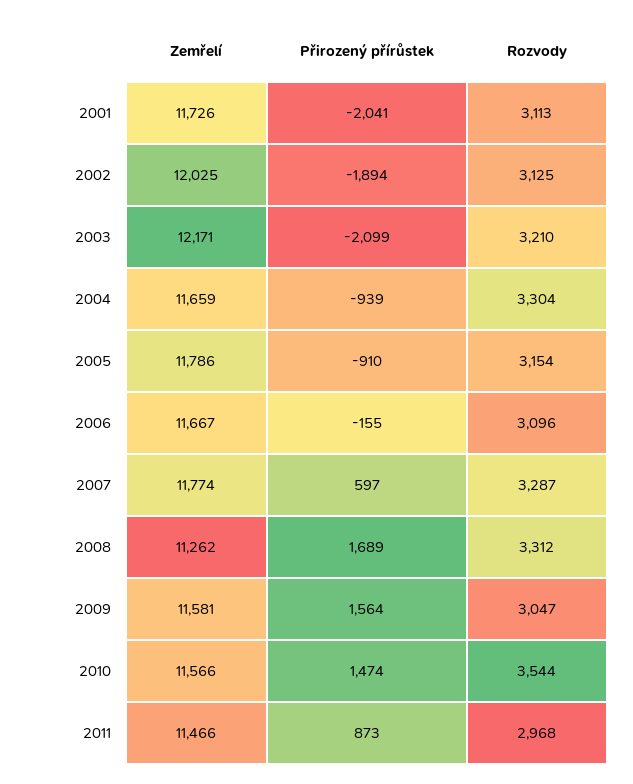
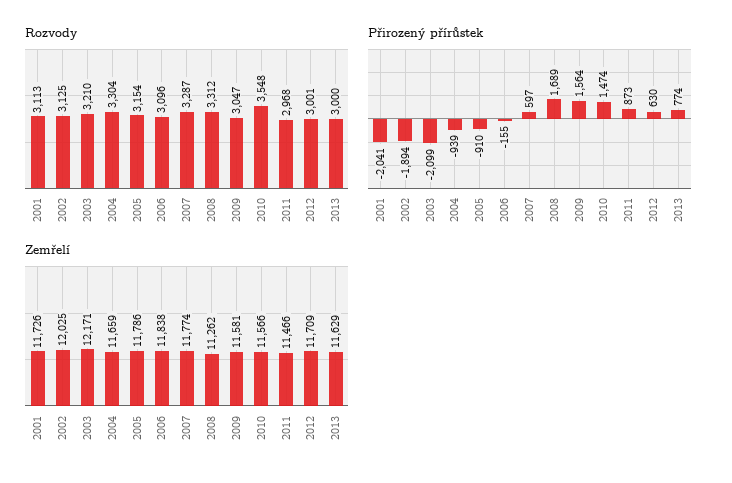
Zemřelí, 2006: 11667 -> 11838
Rozvody, 2010: 3544 -> 3548
Rozvody, 2012: none -> 3001
Rozvody, 2013: none -> 3000
Přirozený přírůstek, 2012: none -> 630
Přirozený přírůstek, 2013: none -> 774
Zemřelí, 2012: none -> 11709
Zemřelí, 2013: none -> 11629

